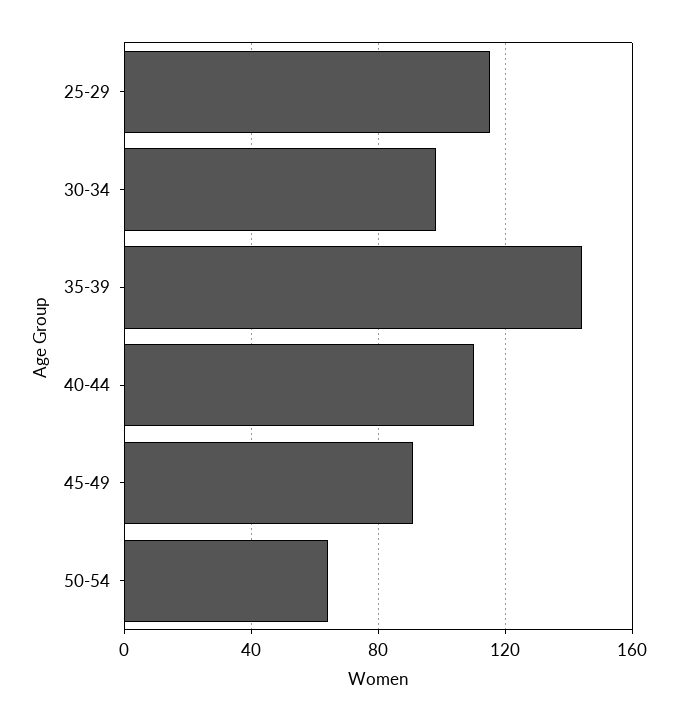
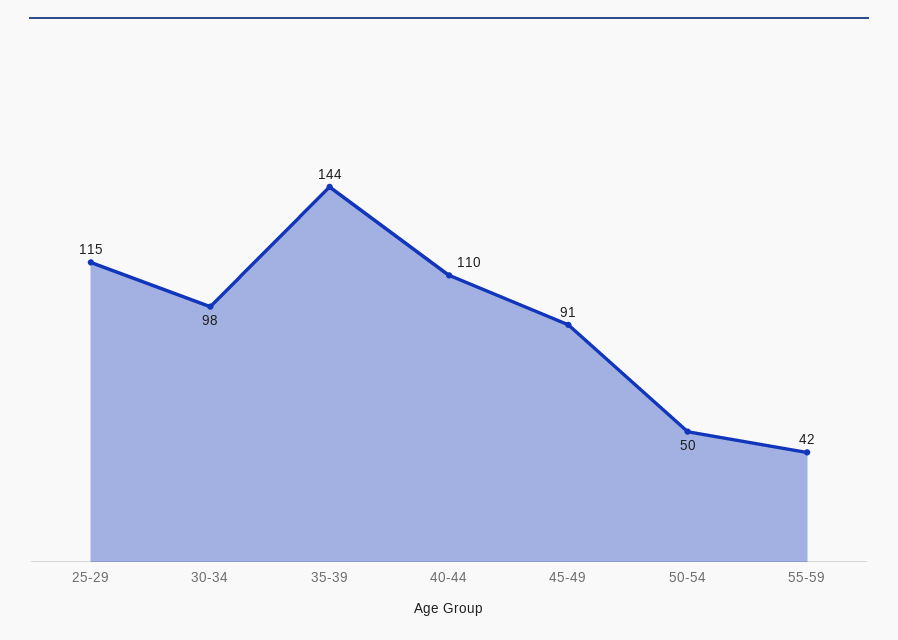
50-54: 65 -> 50
55-59: none -> 42

